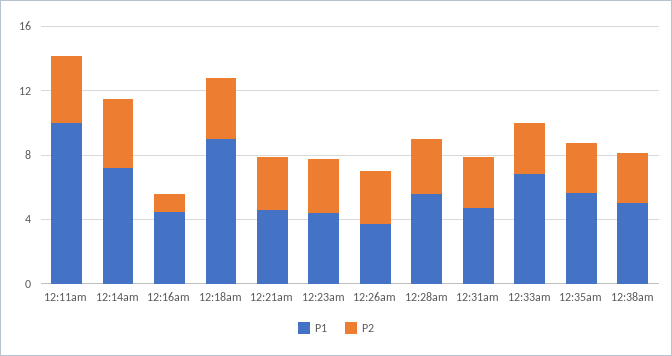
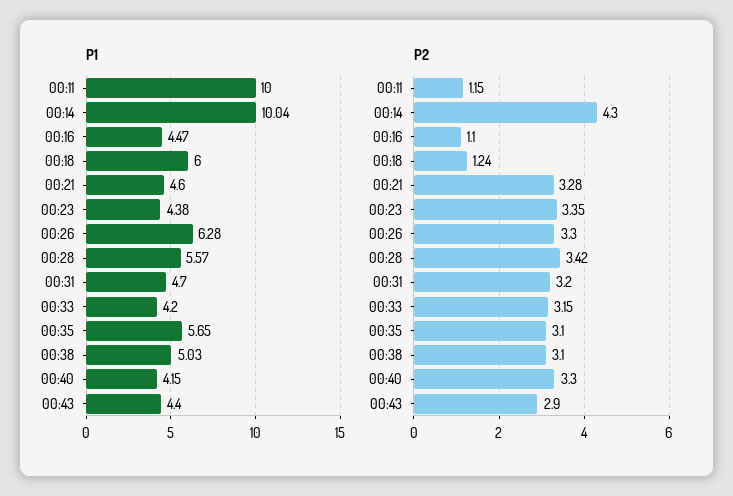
P2, 12:11am: 4 -> 1.15
P1, 12:14am: 7 -> 10.04
P1, 12:18am: 9 -> 6
P2, 12:18am: 4 -> 1.24
P1, 12:26am: 4 -> 6.28
P1, 12:33am: 7 -> 4.2
P1, 00:40: none -> 4.15
P1, 00:43: none -> 4.4
P2, 00:40: none -> 3.3
P2, 00:43: none -> 2.9

